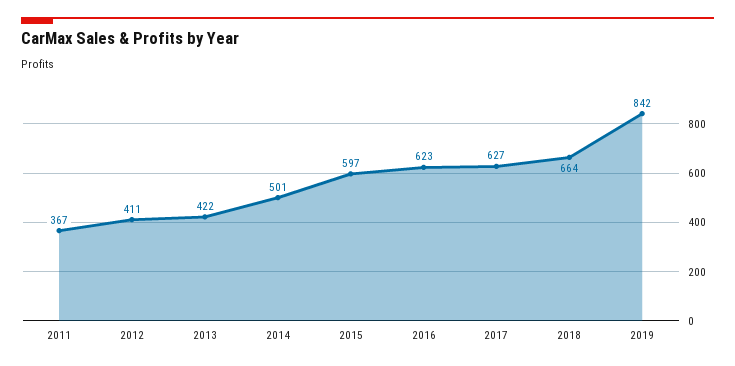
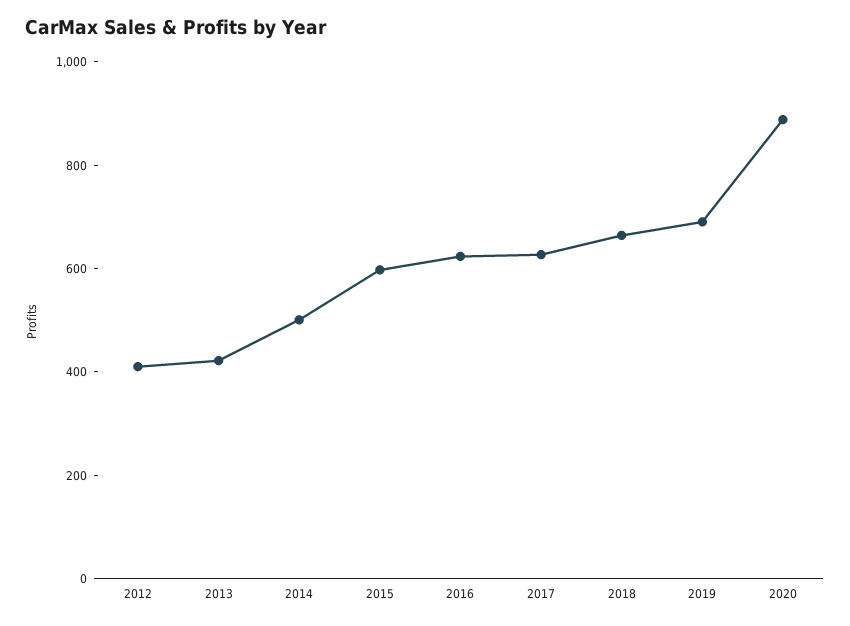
2011: 367 -> none
2019: 842 -> 700
2020: none -> 900

